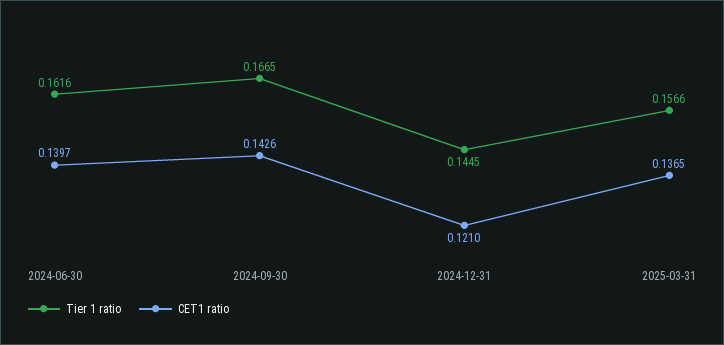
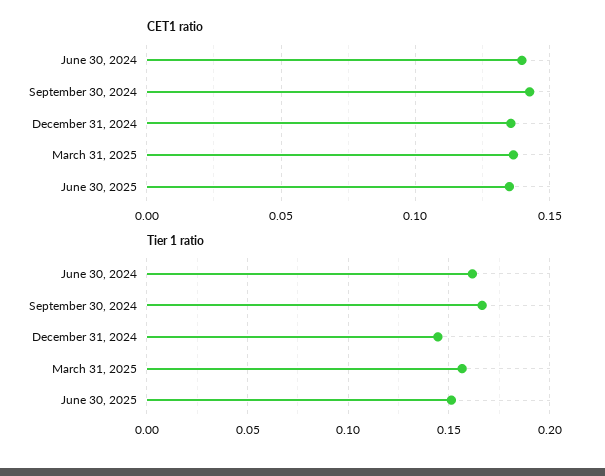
CET1 ratio, 2024-12-31: 0.121 -> 0.135
CET1 ratio, June 30, 2025: none -> 0.135
Tier 1 ratio, June 30, 2025: none -> 0.15

